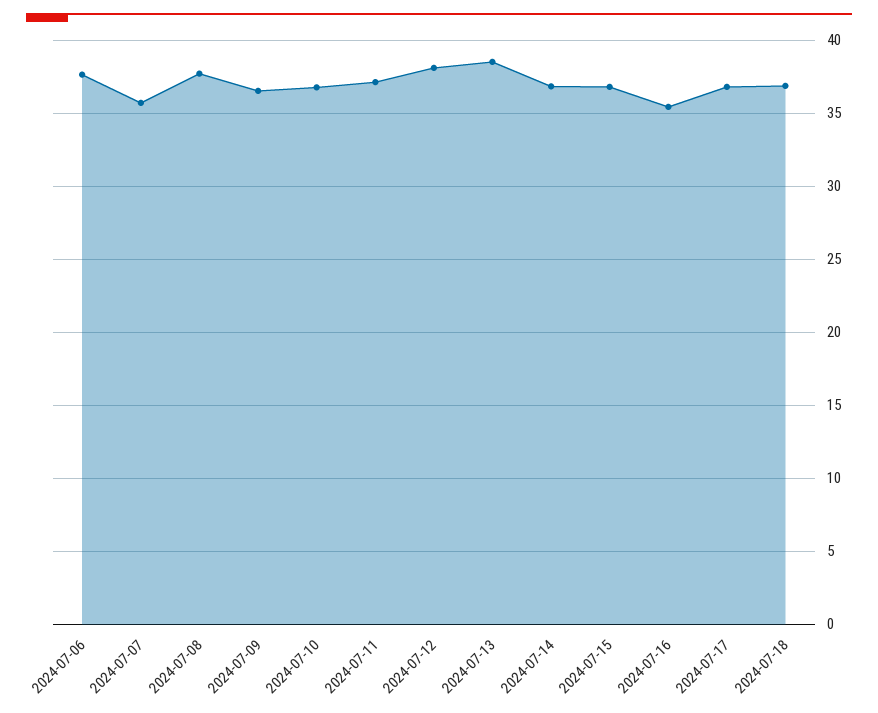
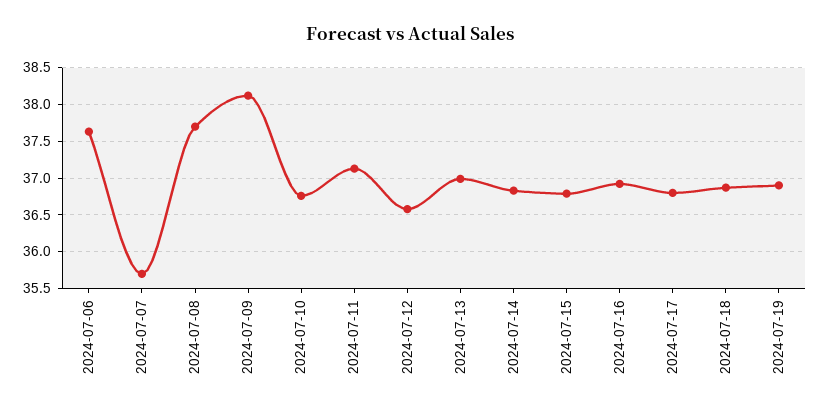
2024-07-09: 36.5 -> 38.1
2024-07-12: 38 -> 36.6
2024-07-13: 38.5 -> 37
2024-07-16: 35.5 -> 36.9
2024-07-19: none -> 36.9

